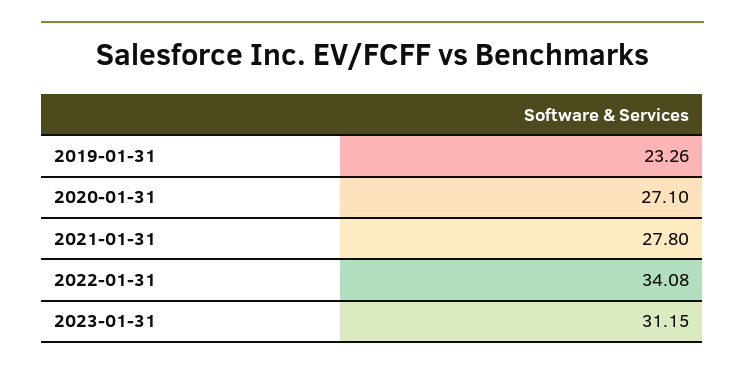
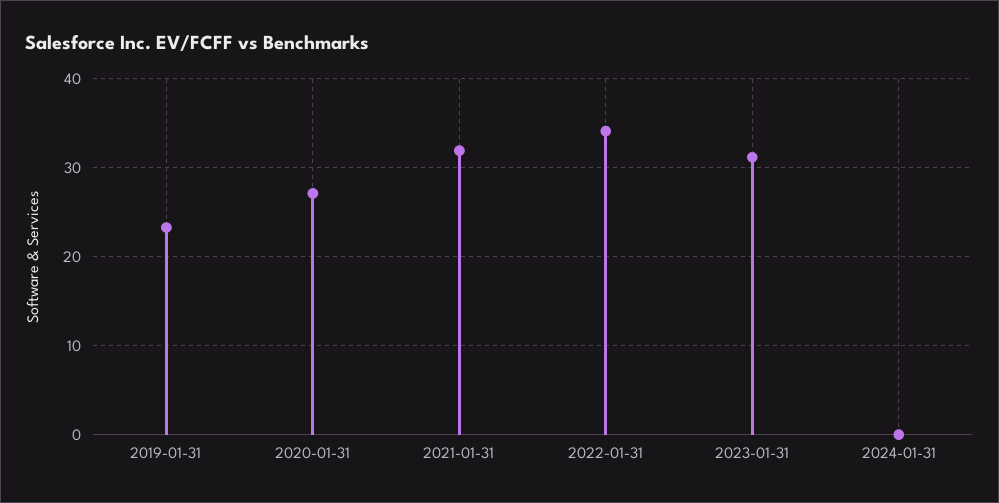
2021-01-31: 27.8 -> 32
2024-01-31: none -> 0

